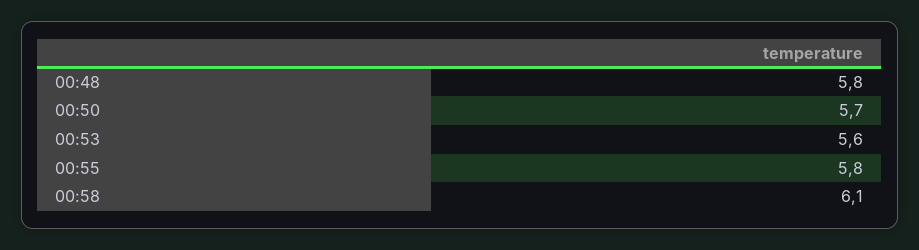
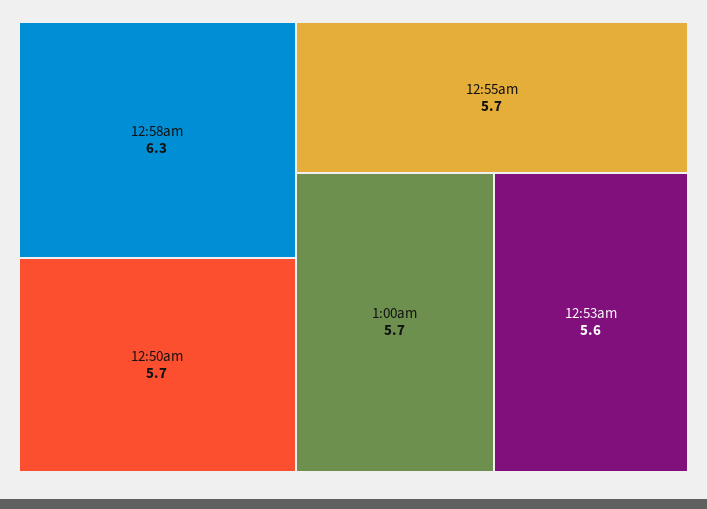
00:48: 5.8 -> none
00:55: 5.8 -> 5.7
00:58: 6.1 -> 6.3
1:00am: none -> 5.7

